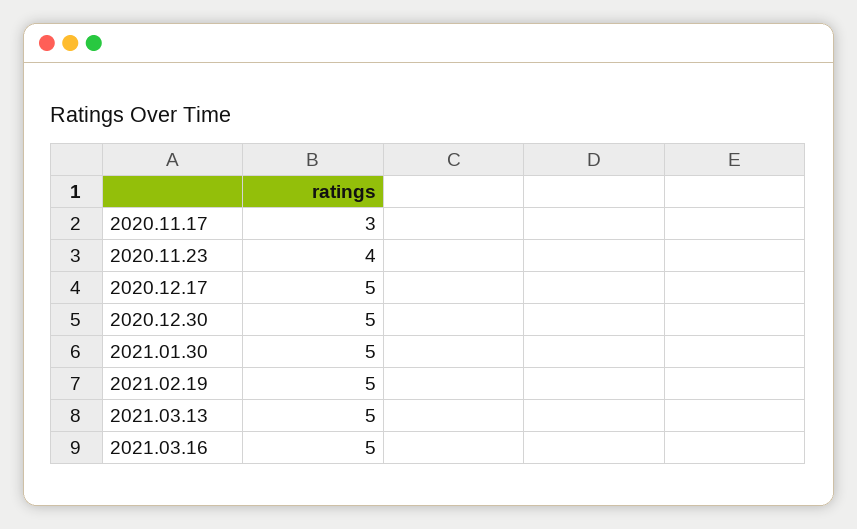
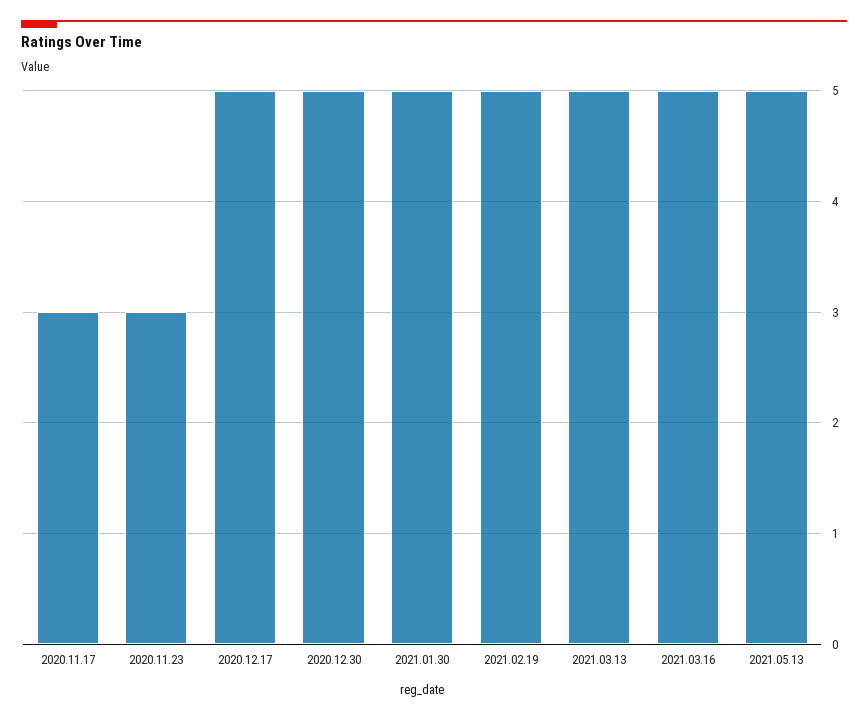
2020.11.23: 4 -> 3
2021.05.13: none -> 5

